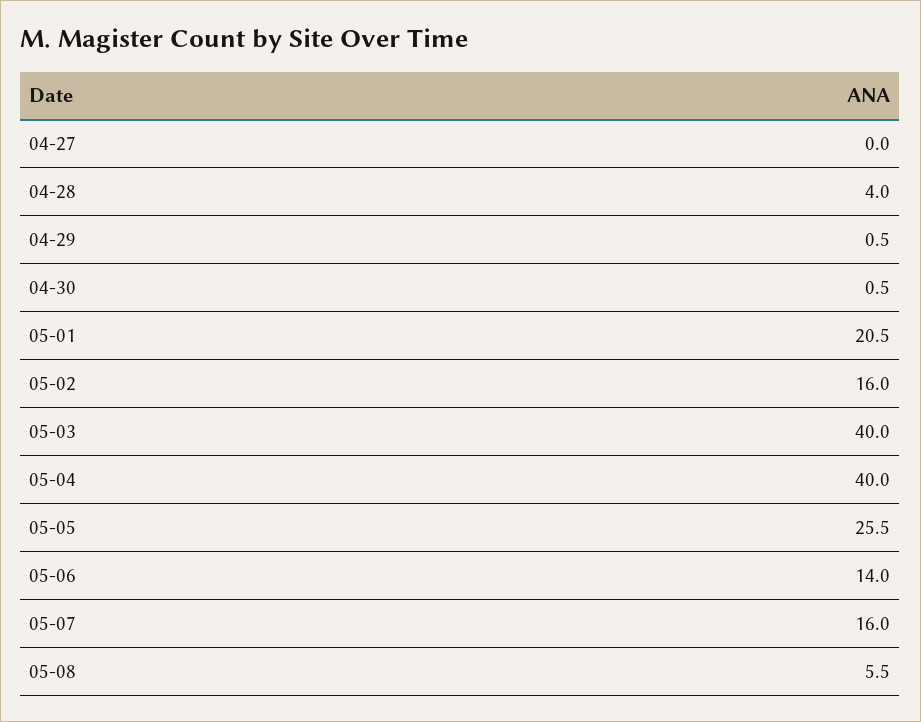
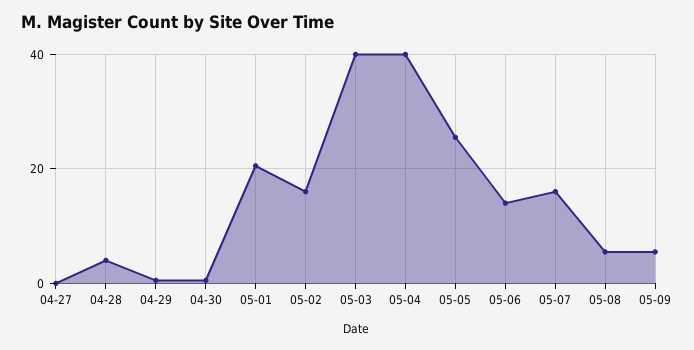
05-09: none -> 6

